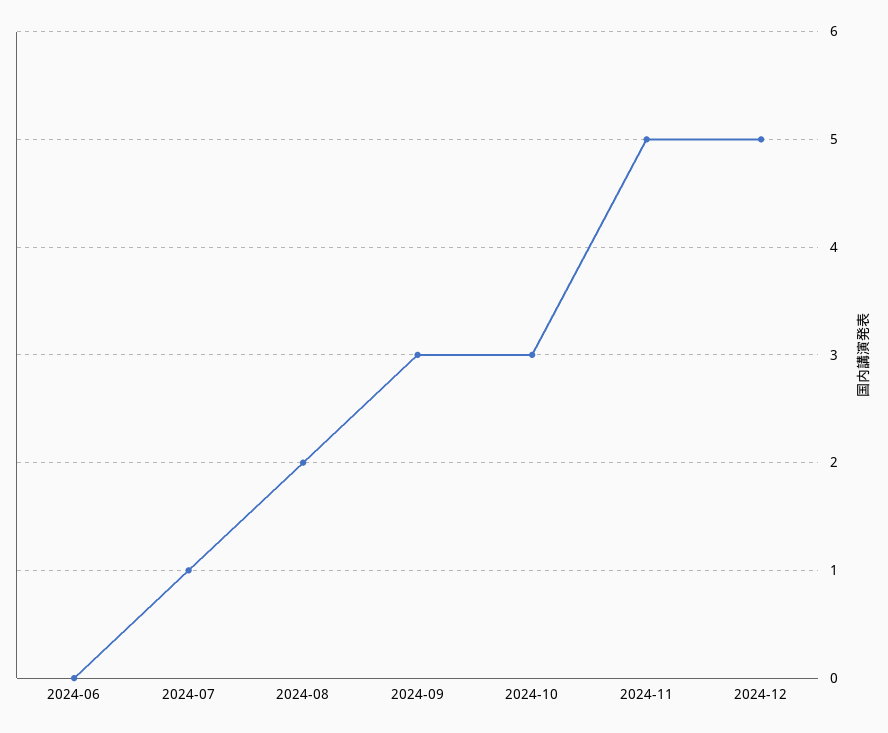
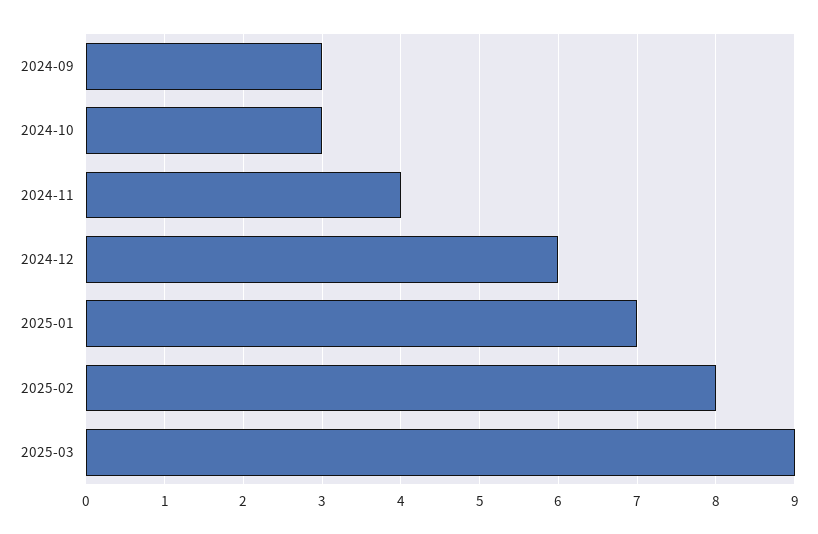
2024-06: 0 -> none
2024-07: 1 -> none
2024-08: 2 -> none
2024-11: 5 -> 4
2024-12: 5 -> 6
2025-01: none -> 7
2025-02: none -> 8
2025-03: none -> 9

